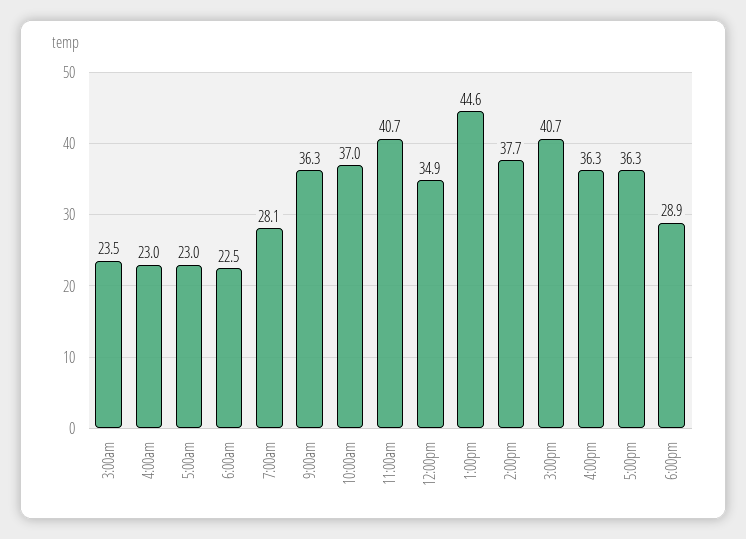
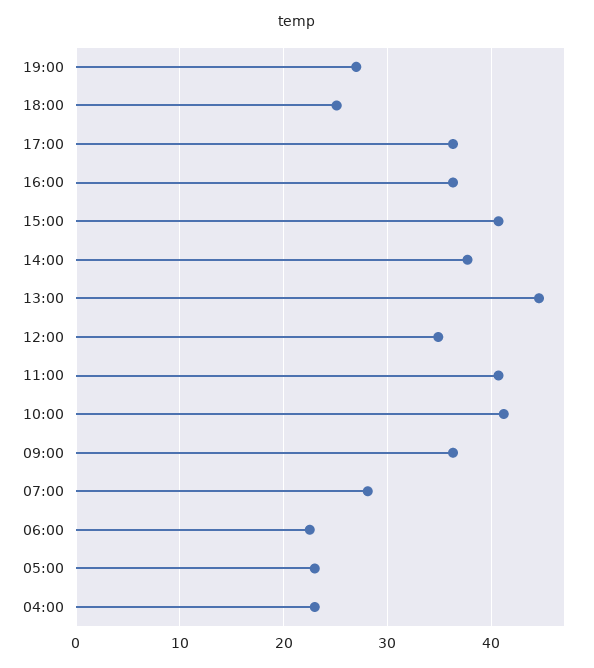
3:00am: 23.5 -> none
10:00am: 37 -> 41
6:00pm: 28.9 -> 25
19:00: none -> 27

